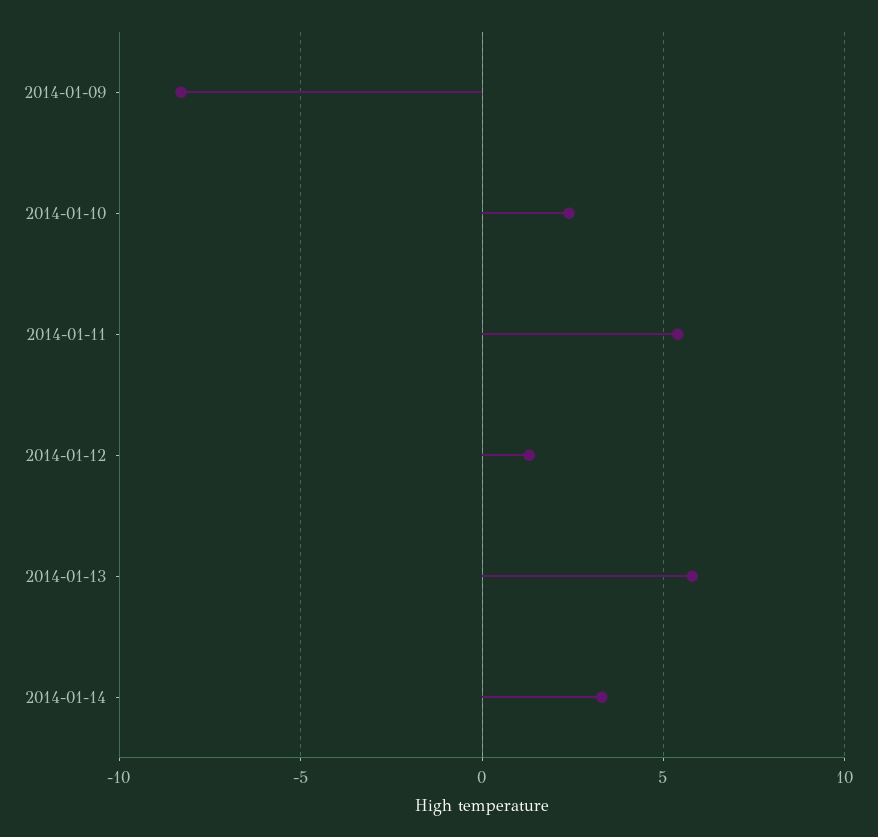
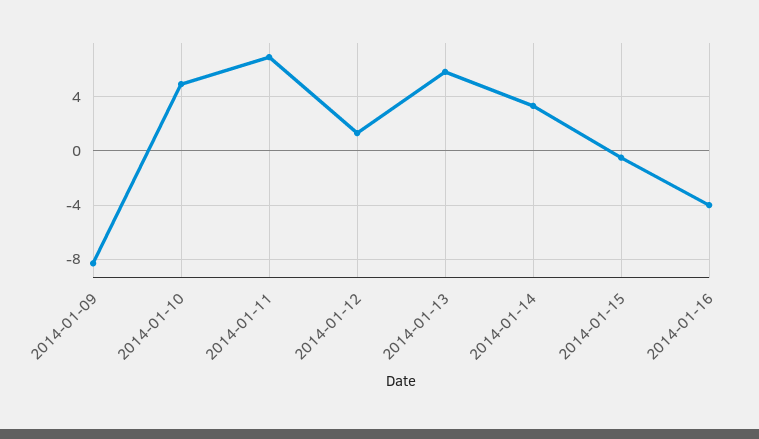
2014-01-10: 2.5 -> 5
2014-01-11: 5.5 -> 7
2014-01-15: none -> -0.5
2014-01-16: none -> -4

